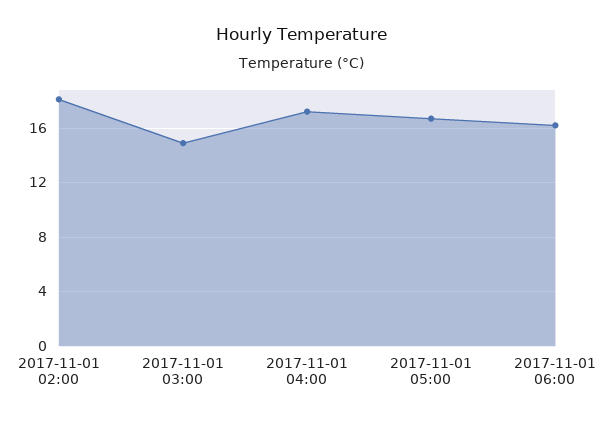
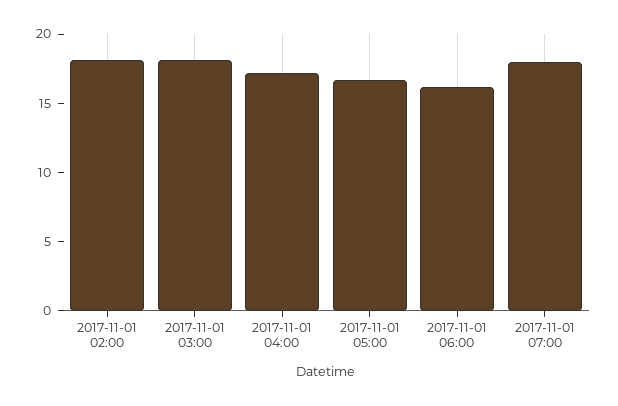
2017-11-01 03:00: 15 -> 18
2017-11-01 07:00: none -> 18

